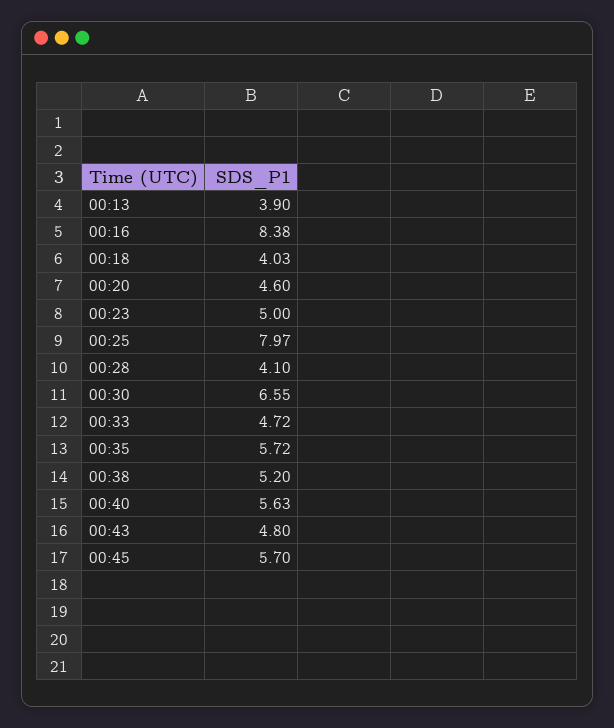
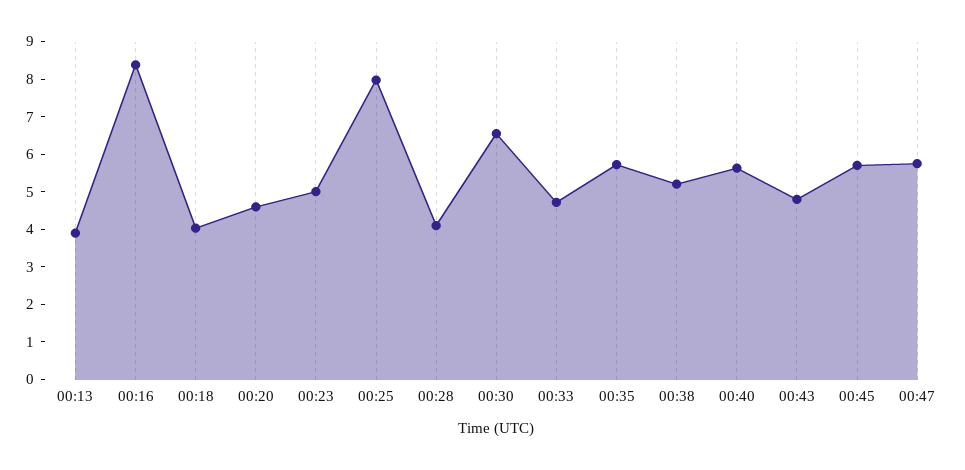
00:47: none -> 5.75

